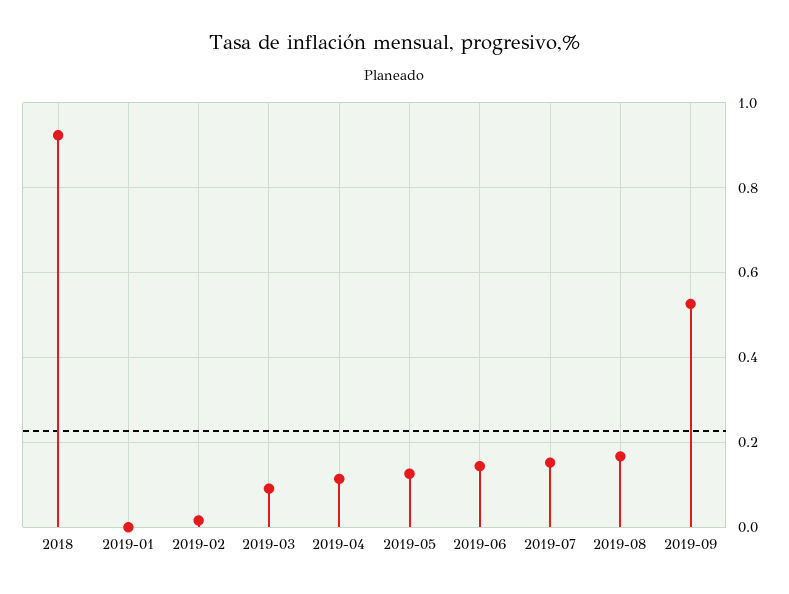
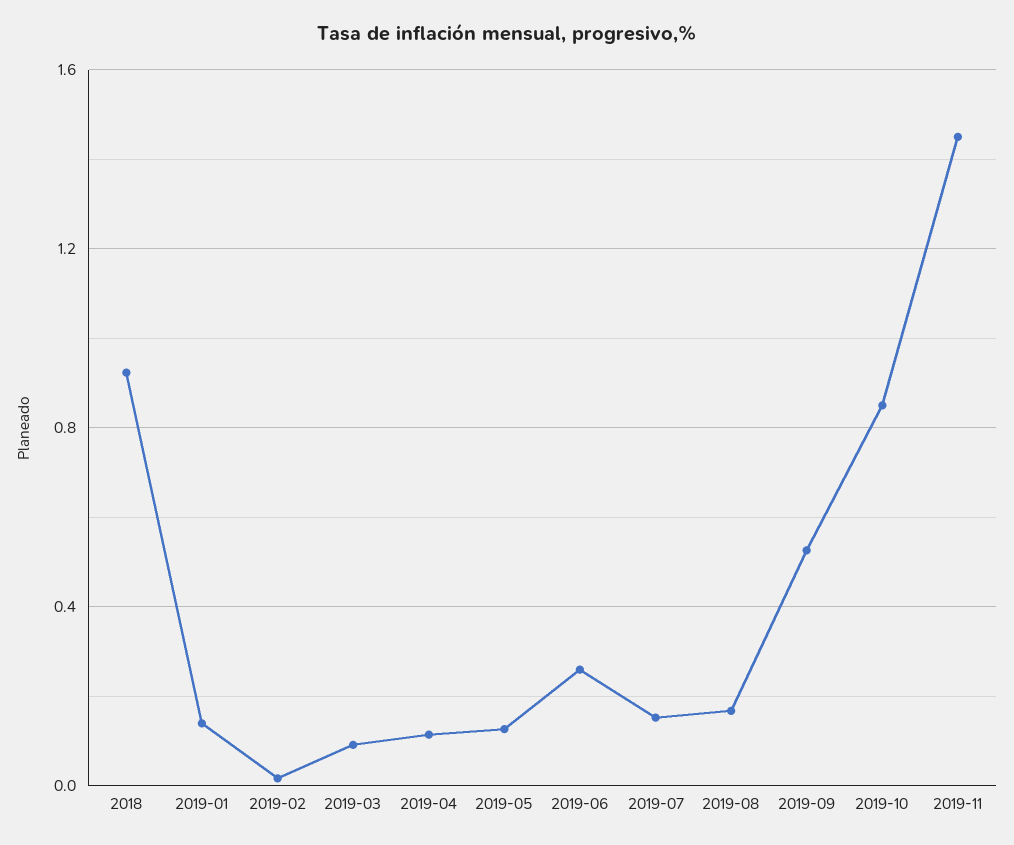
2019-01: 0 -> 0.15
2019-06: 0.14 -> 0.25
2019-10: none -> 0.85
2019-11: none -> 1.45

